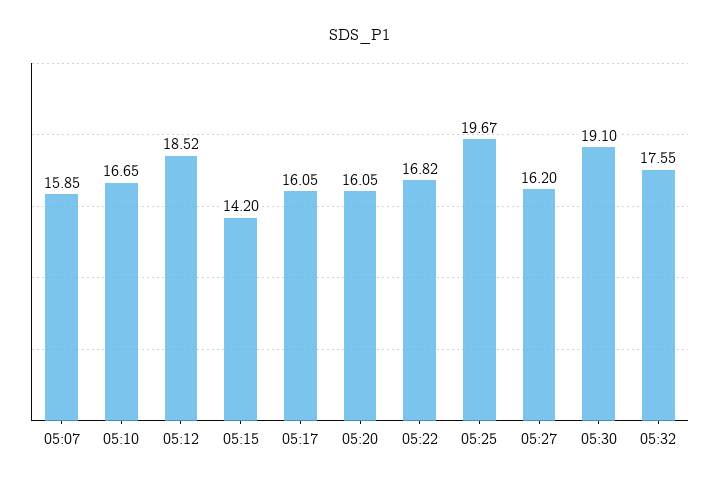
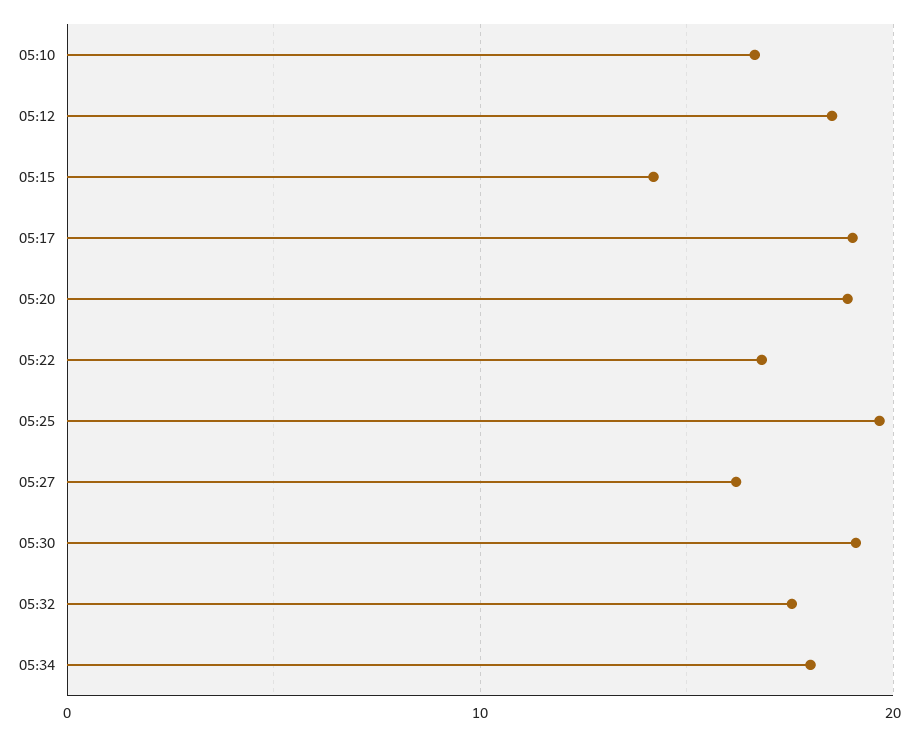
05:07: 15.85 -> none
05:17: 16.05 -> 19
05:20: 16.05 -> 19
05:34: none -> 18

